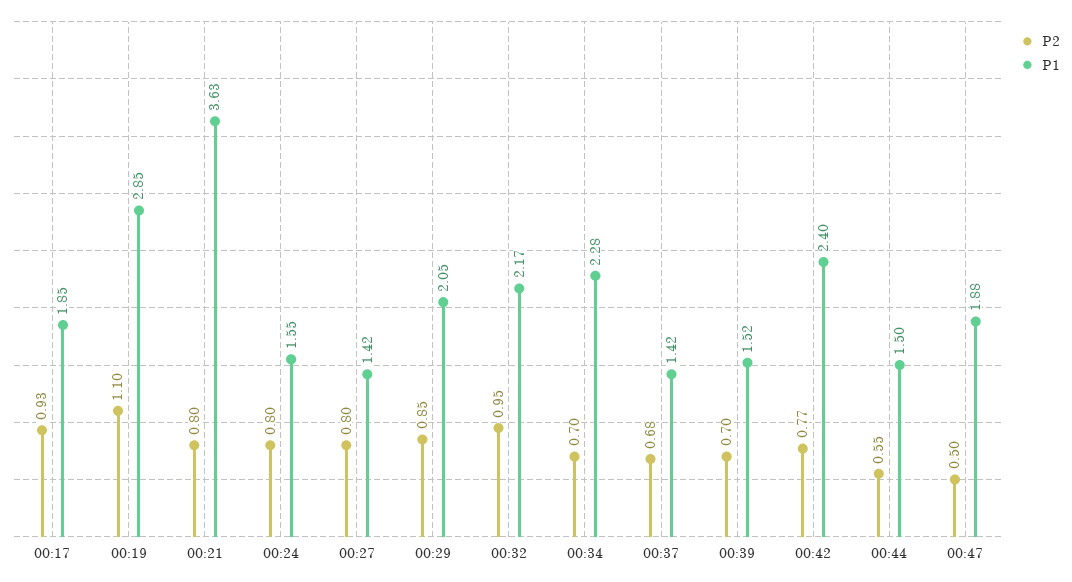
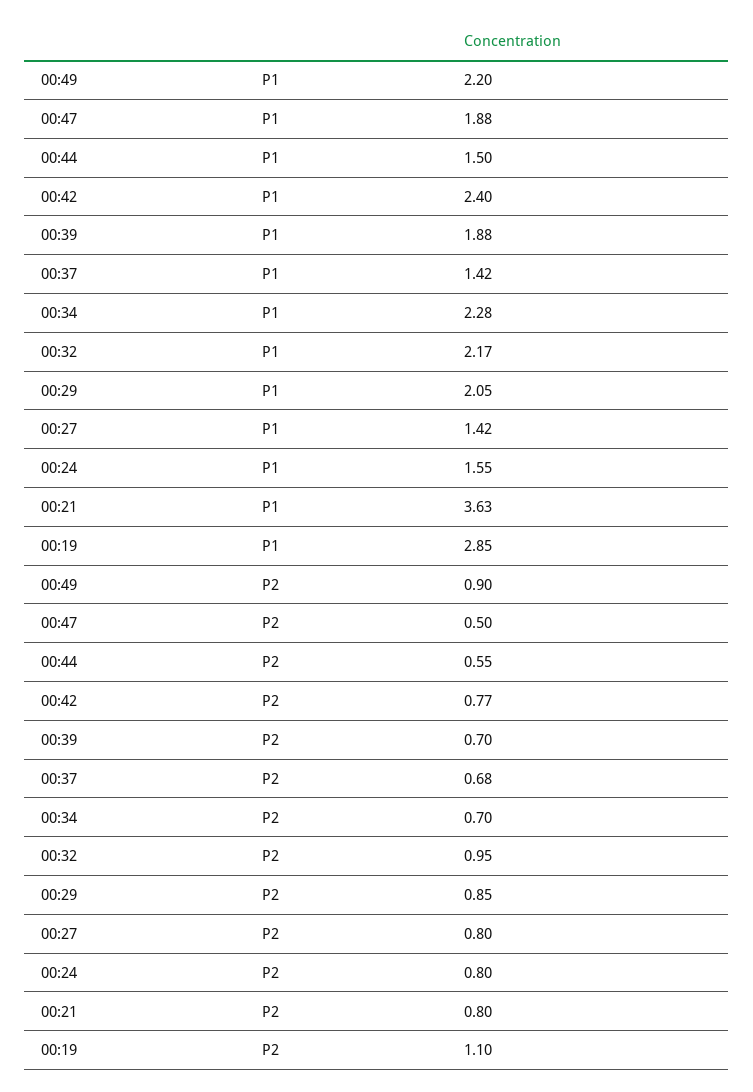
P2, 00:17: 0.93 -> none
P1, 00:17: 1.85 -> none
P1, 00:39: 1.52 -> 1.88
P1, 00:49: none -> 2.2
P2, 00:49: none -> 0.9

